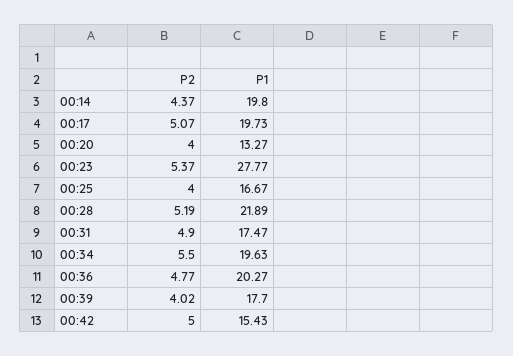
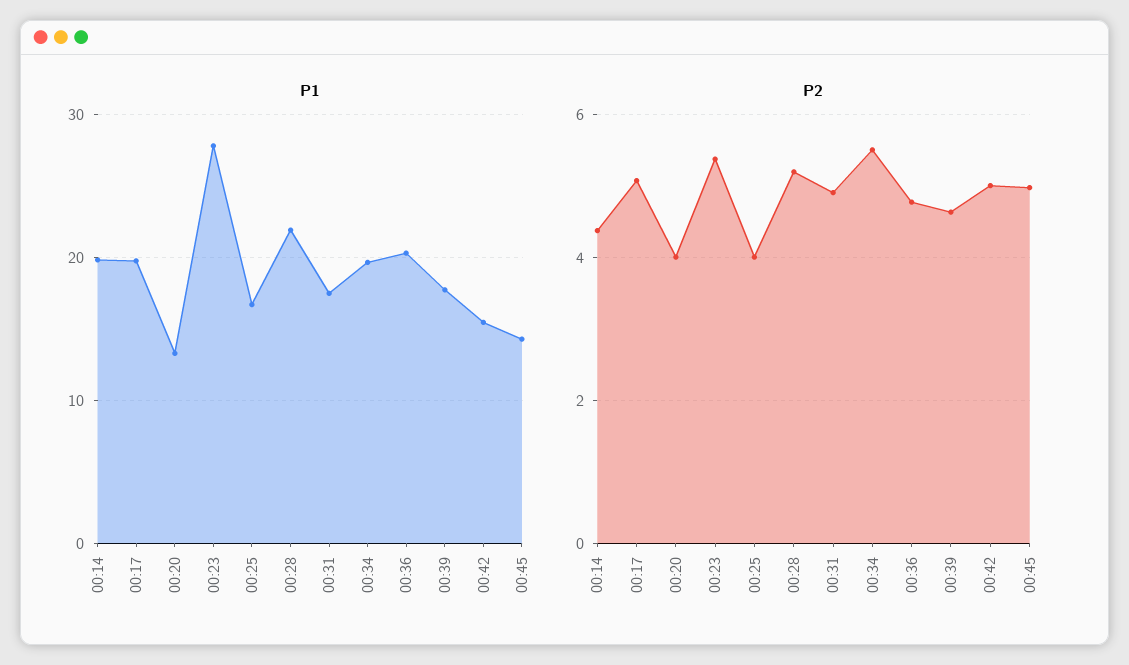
P2, 00:39: 4.02 -> 4.6
P1, 00:45: none -> 14
P2, 00:45: none -> 5

